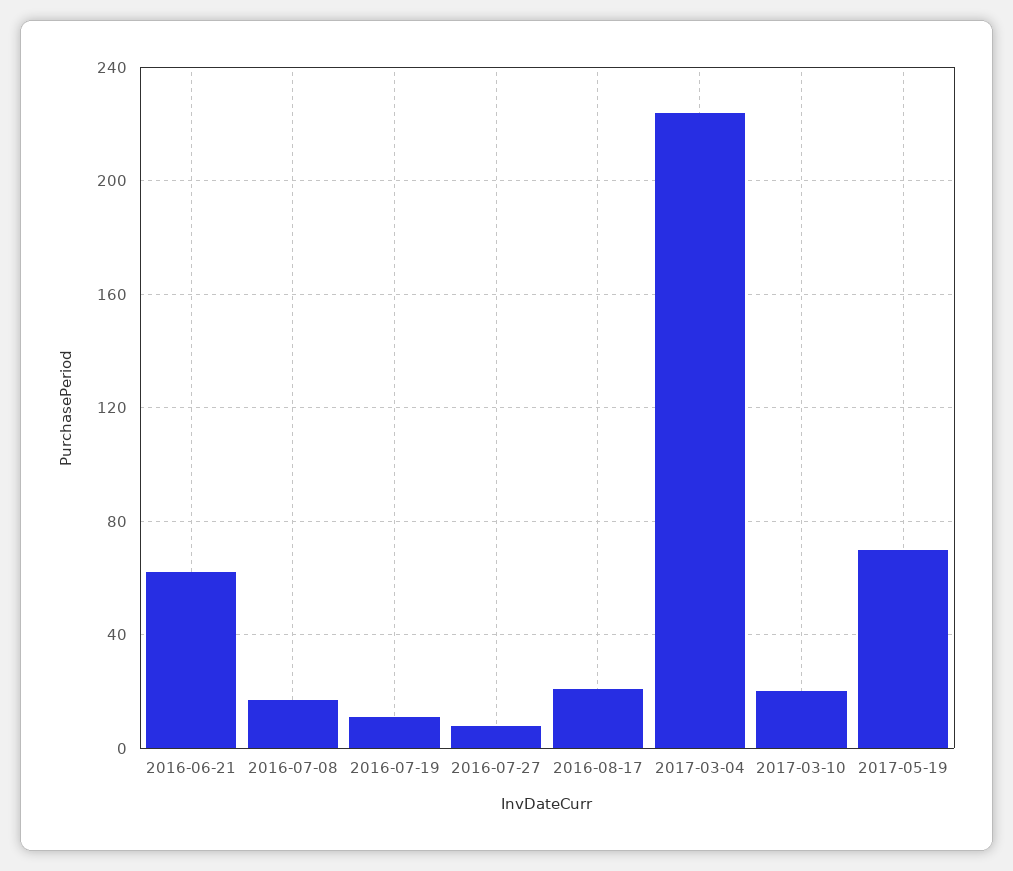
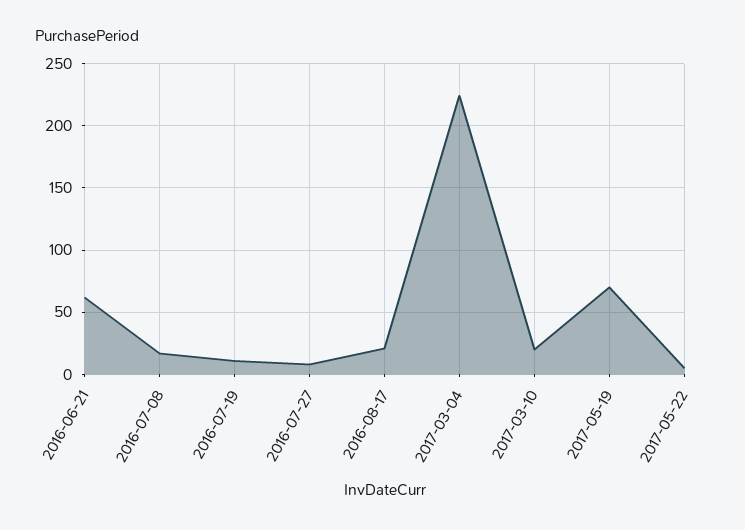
2017-05-22: none -> 5

